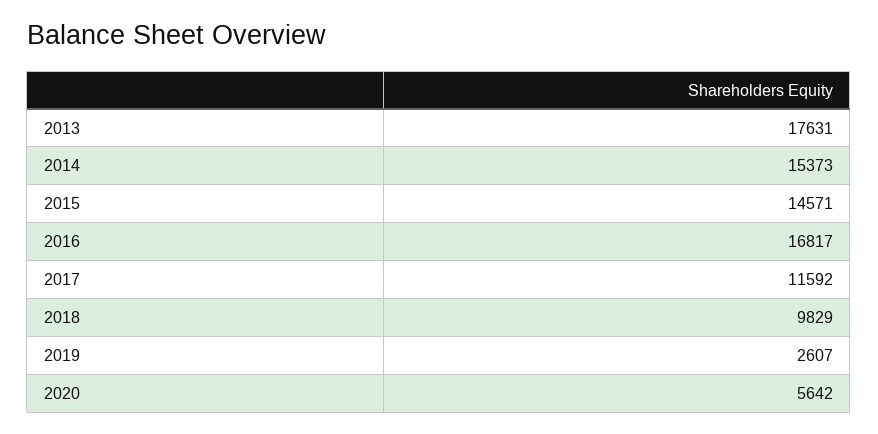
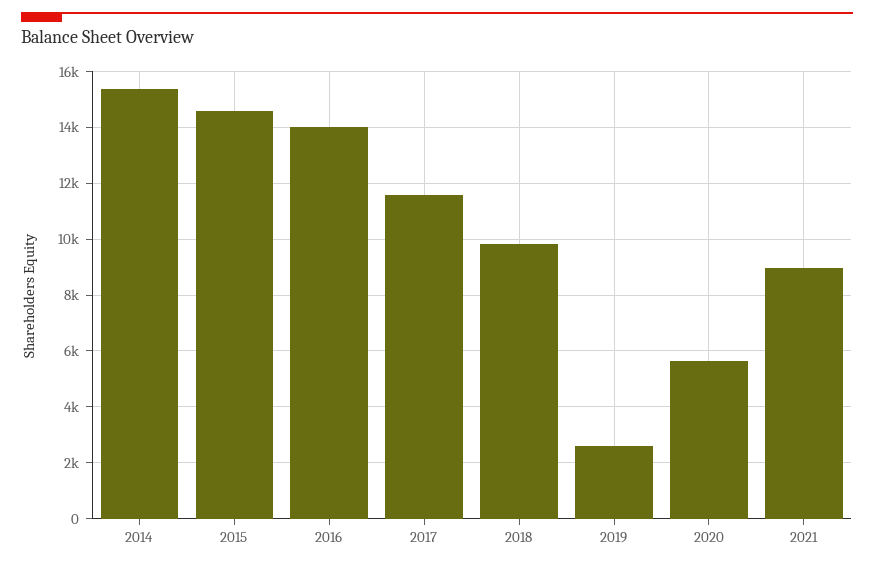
2013: 17631 -> none
2016: 16817 -> 14000
2021: none -> 9000

